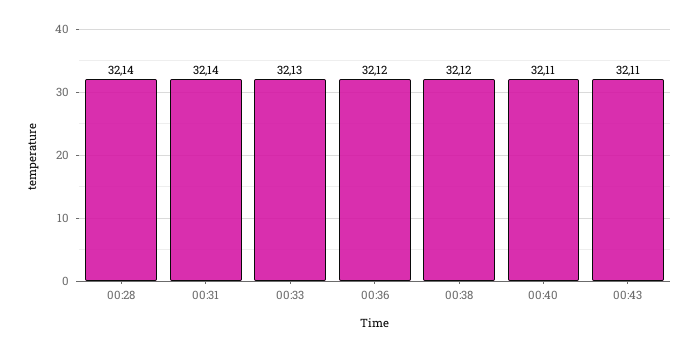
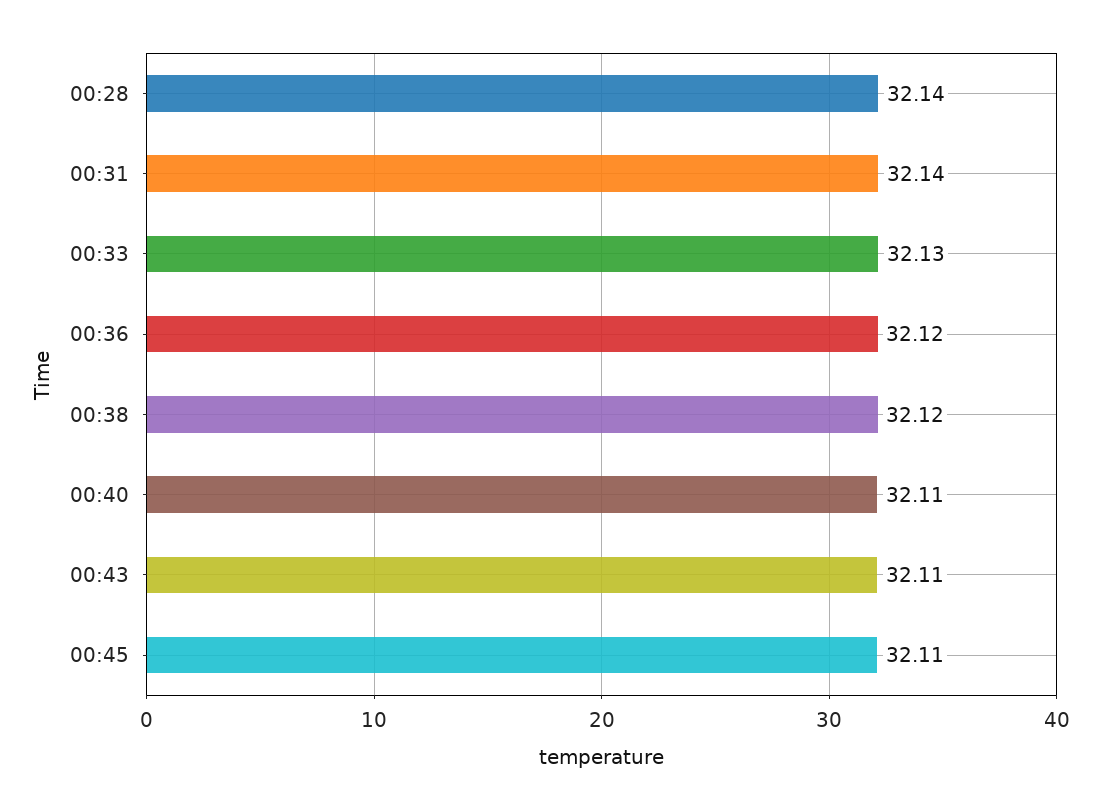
00:45: none -> 32.11

